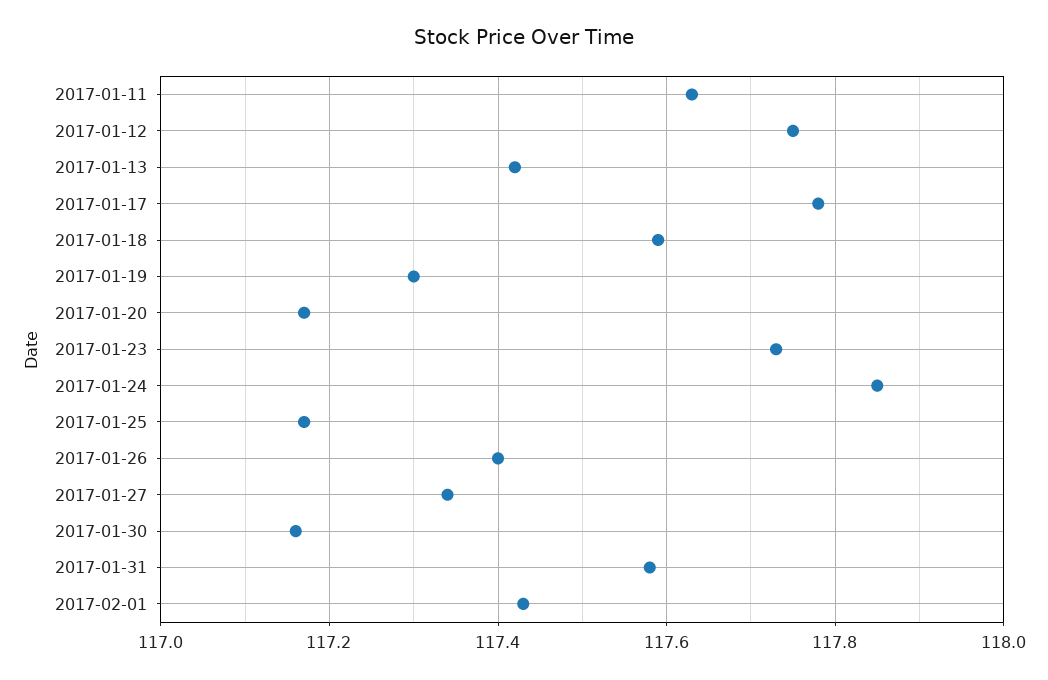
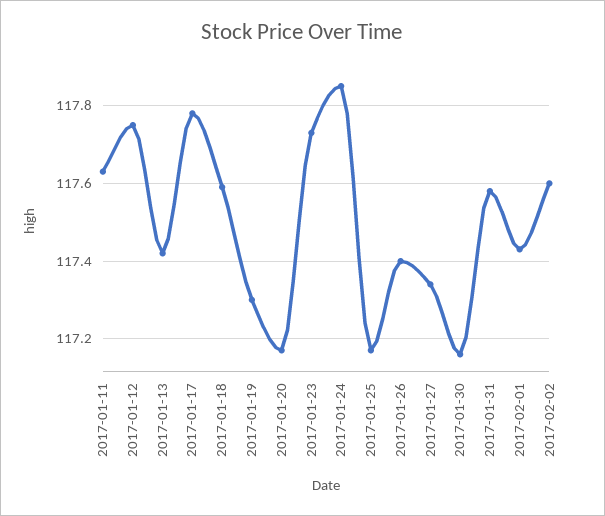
2017-02-02: none -> 117.6

